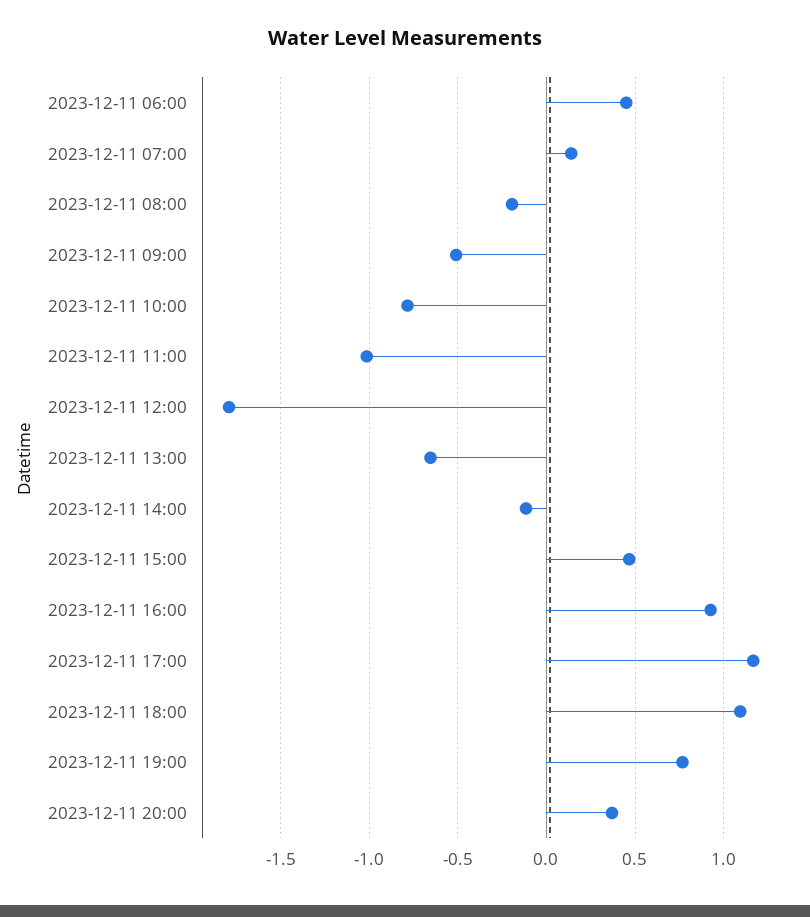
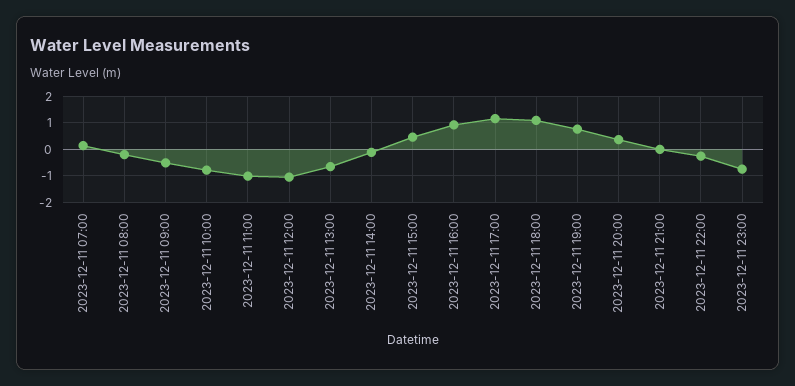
2023-12-11 06:00: 0.45 -> none
2023-12-11 12:00: -1.8 -> -1
2023-12-11 21:00: none -> 0
2023-12-11 22:00: none -> -0.25
2023-12-11 23:00: none -> -0.75

